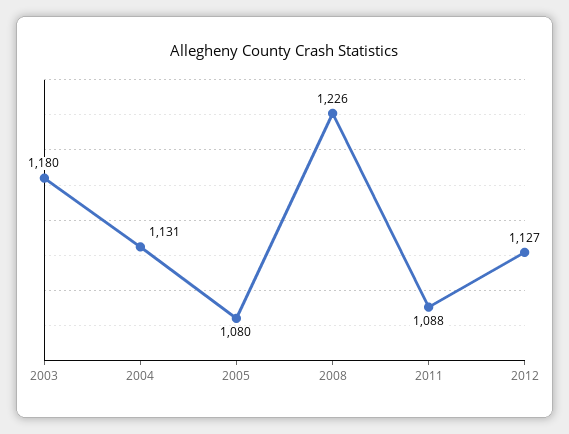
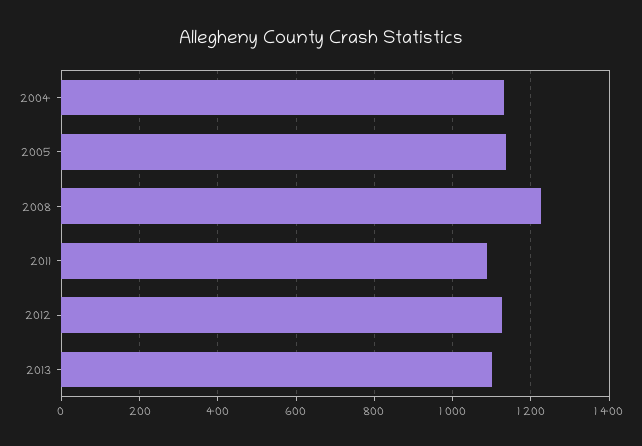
2003: 1180 -> none
2005: 1080 -> 1140
2013: none -> 1100

